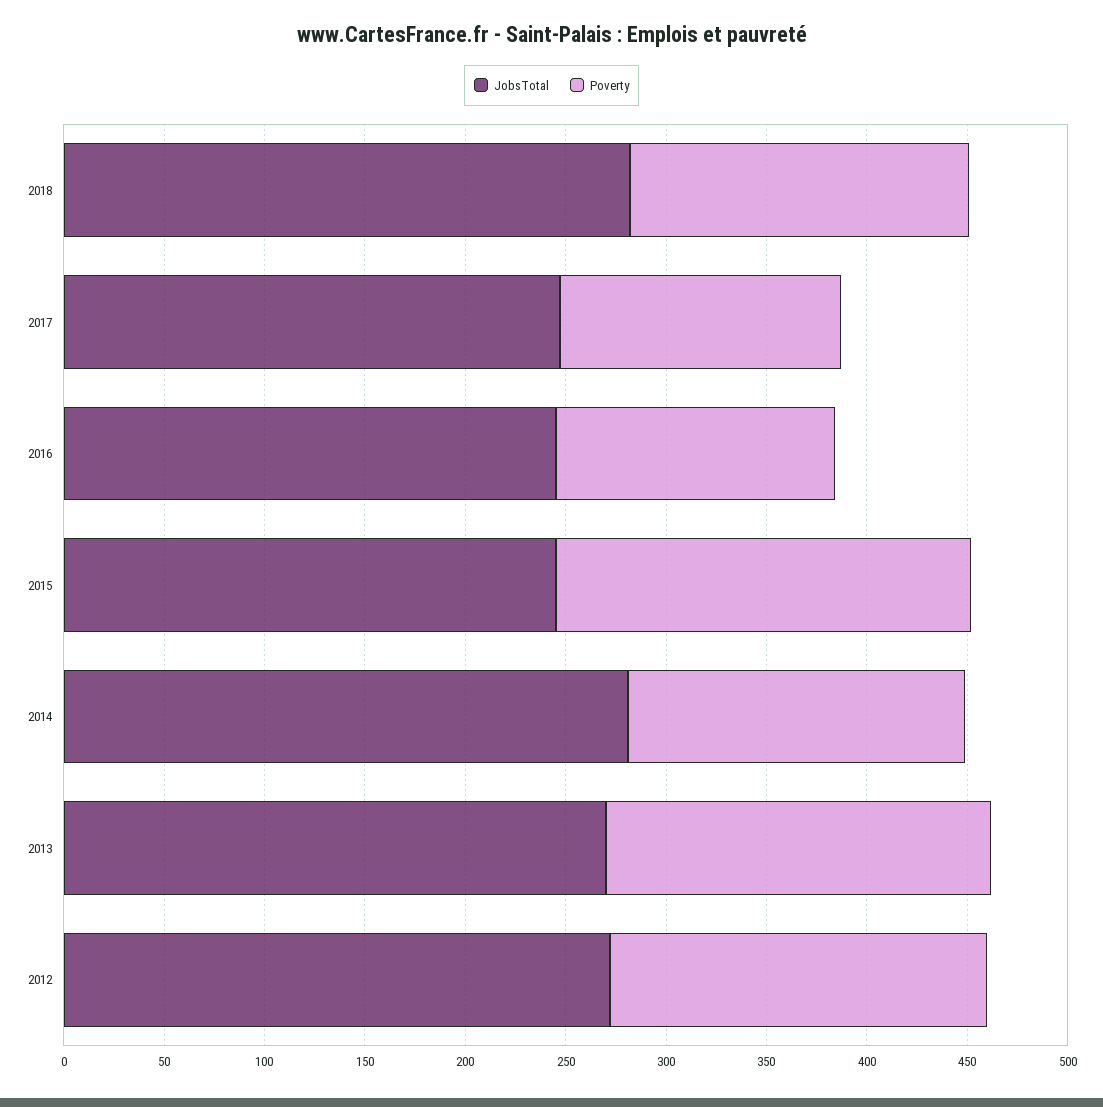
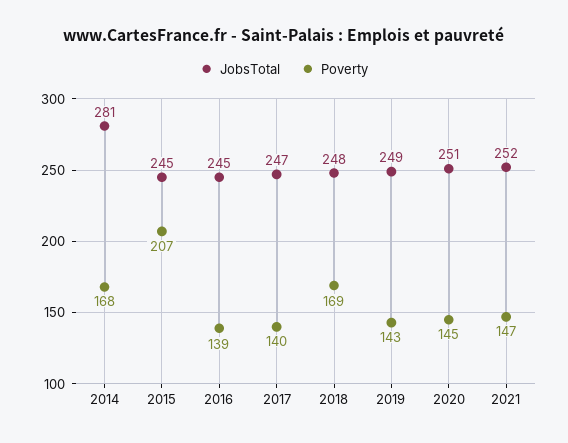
JobsTotal, 2018: 280 -> 248
JobsTotal, 2013: 270 -> none
Poverty, 2013: 190 -> none
JobsTotal, 2012: 270 -> none
Poverty, 2012: 190 -> none
JobsTotal, 2019: none -> 249
Poverty, 2019: none -> 143
JobsTotal, 2020: none -> 251
Poverty, 2020: none -> 145
JobsTotal, 2021: none -> 252
Poverty, 2021: none -> 147

